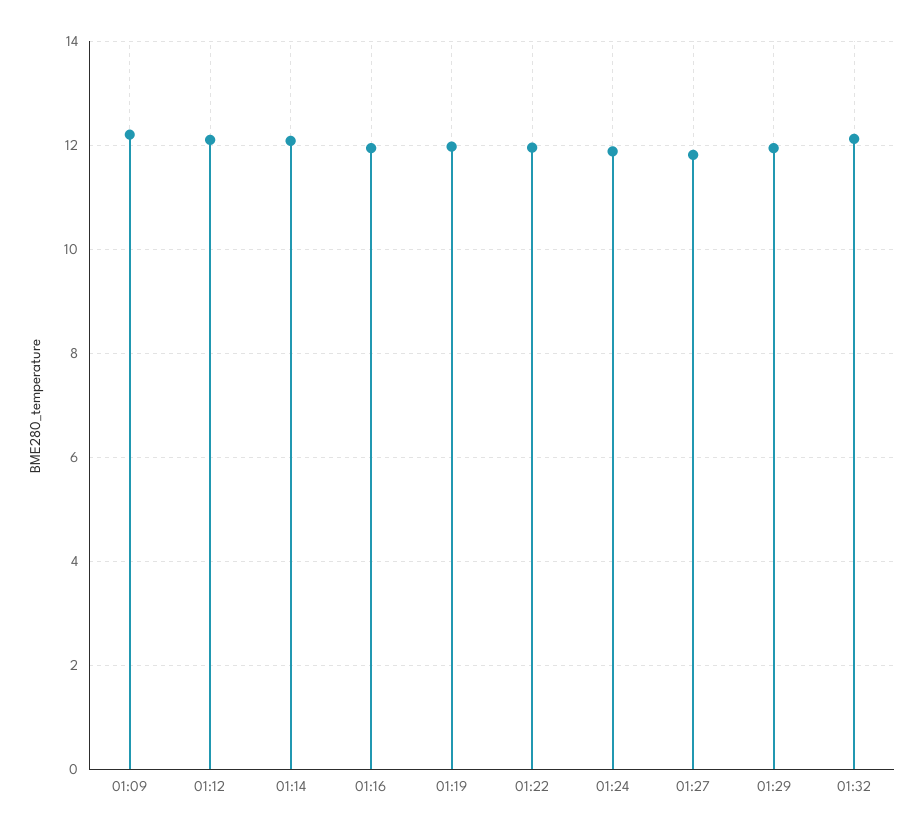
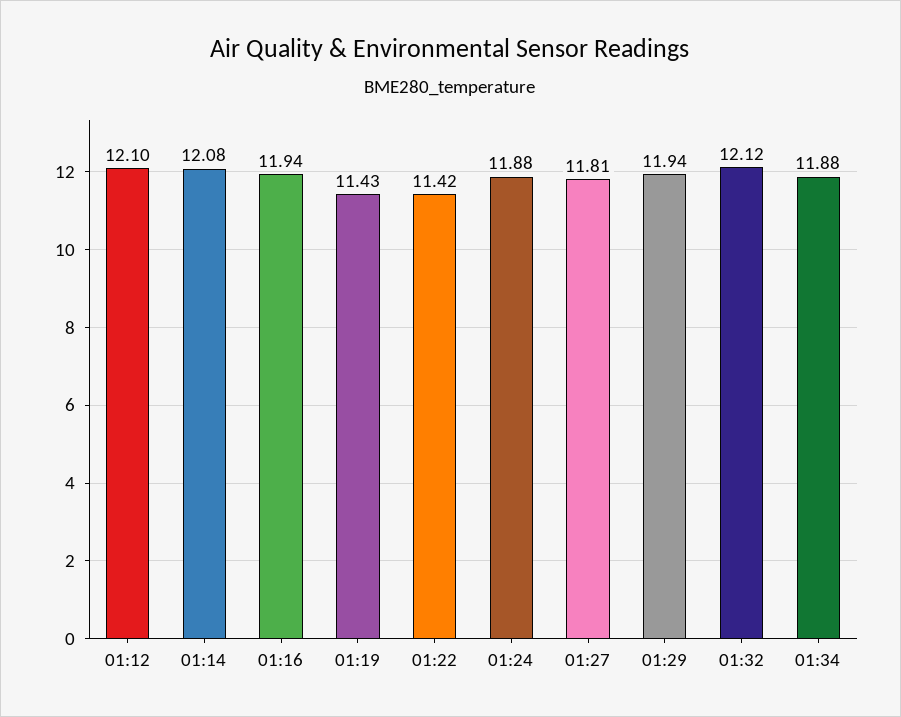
01:09: 12.2 -> none
01:19: 12 -> 11.43
01:22: 12 -> 11.42
01:34: none -> 11.88

